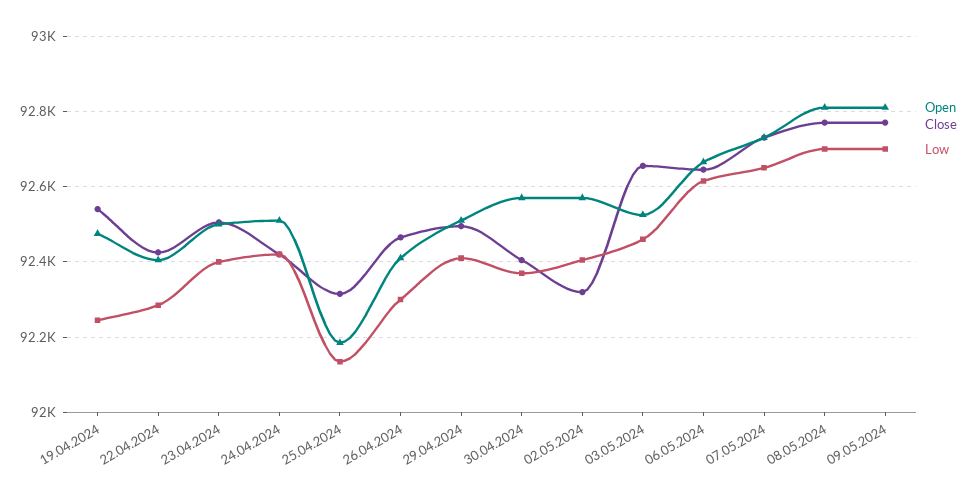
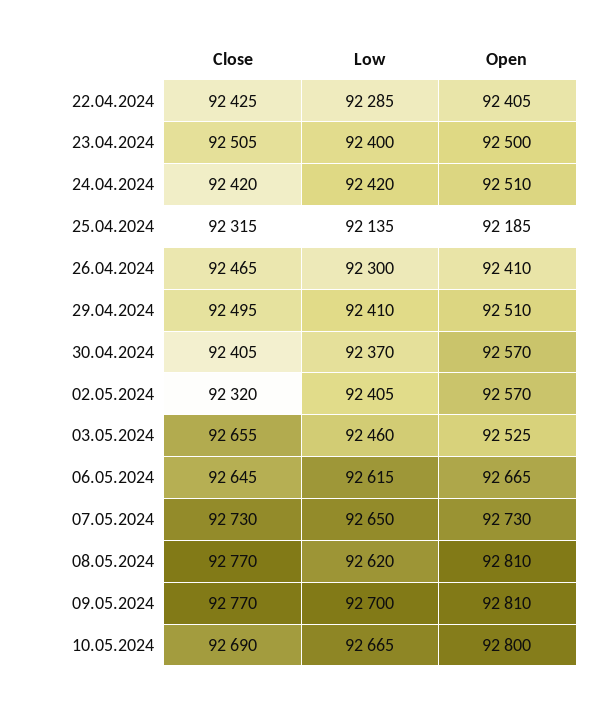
Open, 19.04.2024: 92480 -> none
Close, 19.04.2024: 92540 -> none
Low, 19.04.2024: 92240 -> none
Low, 08.05.2024: 92700 -> 92620
Close, 10.05.2024: none -> 92690
Low, 10.05.2024: none -> 92665
Open, 10.05.2024: none -> 92800

